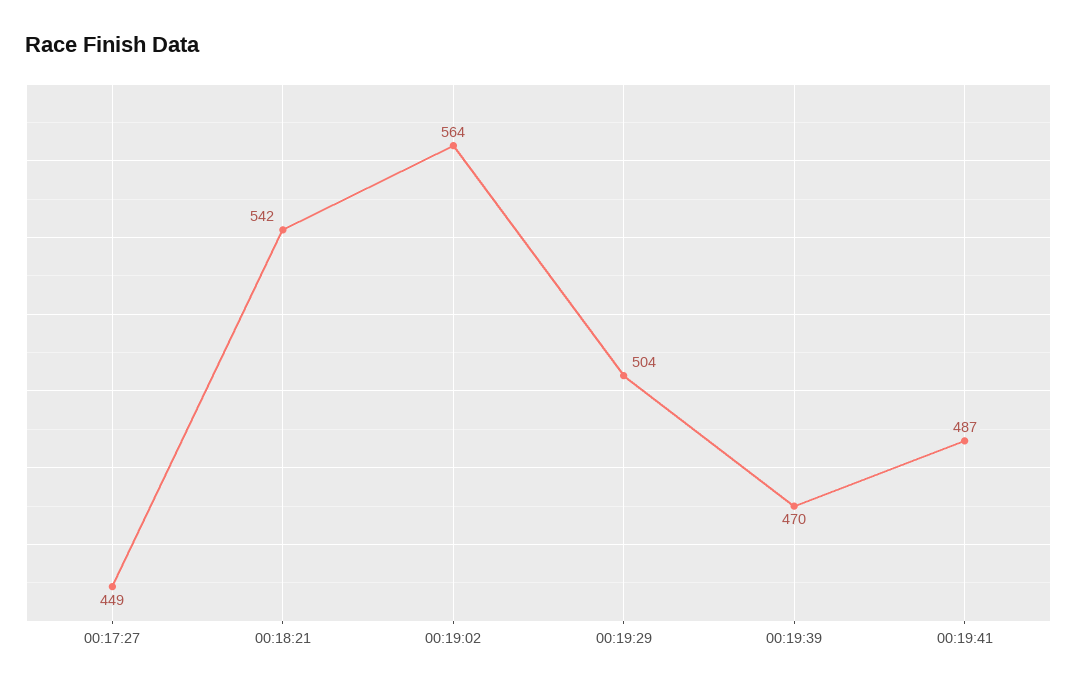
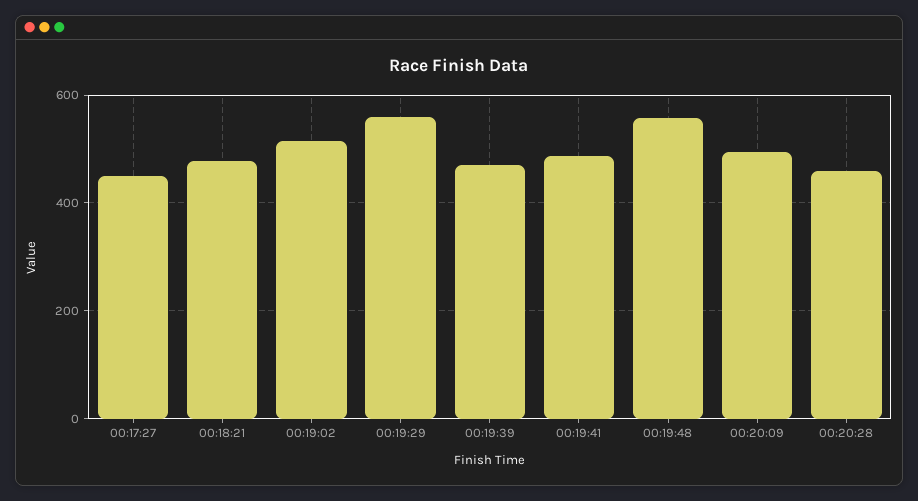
00:18:21: 542 -> 480
00:19:02: 564 -> 520
00:19:29: 504 -> 560
00:19:48: none -> 560
00:20:09: none -> 500
00:20:28: none -> 460

